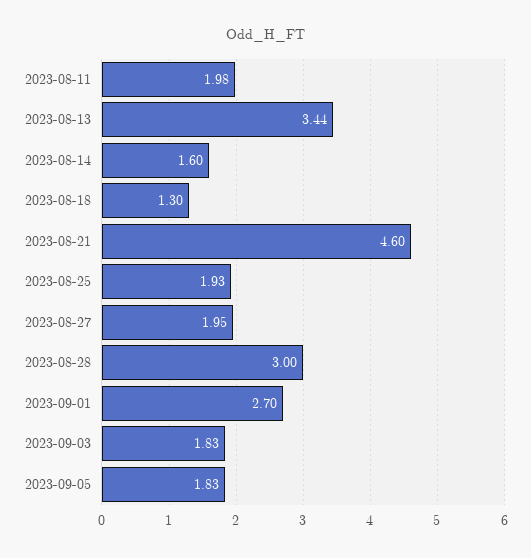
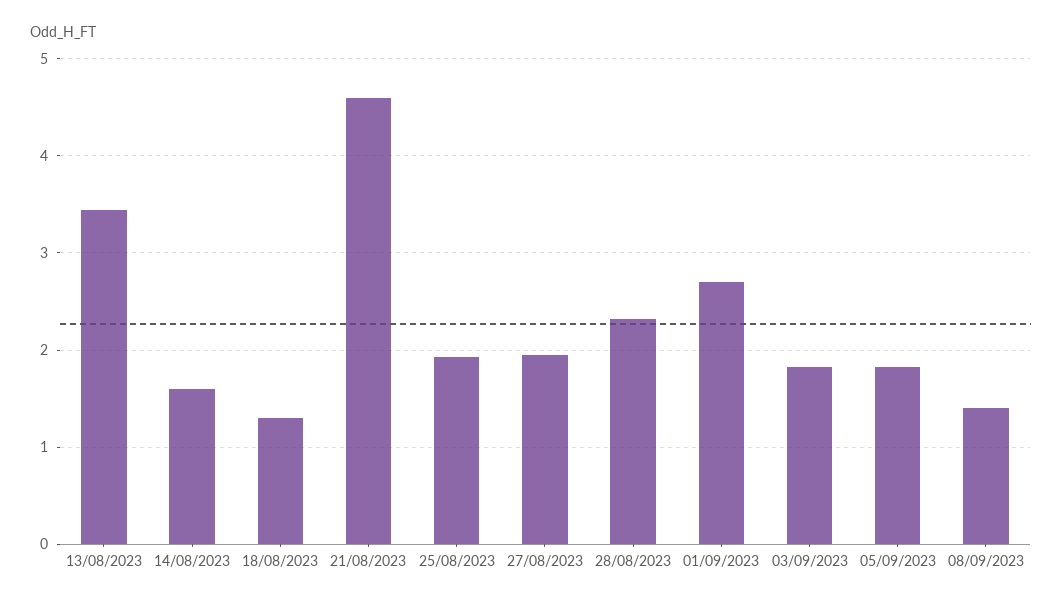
2023-08-11: 1.98 -> none
2023-08-28: 3 -> 2.3
08/09/2023: none -> 1.4

